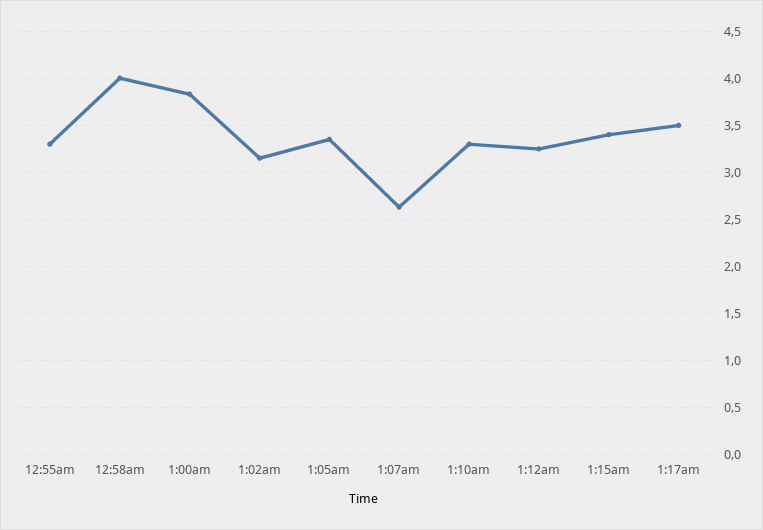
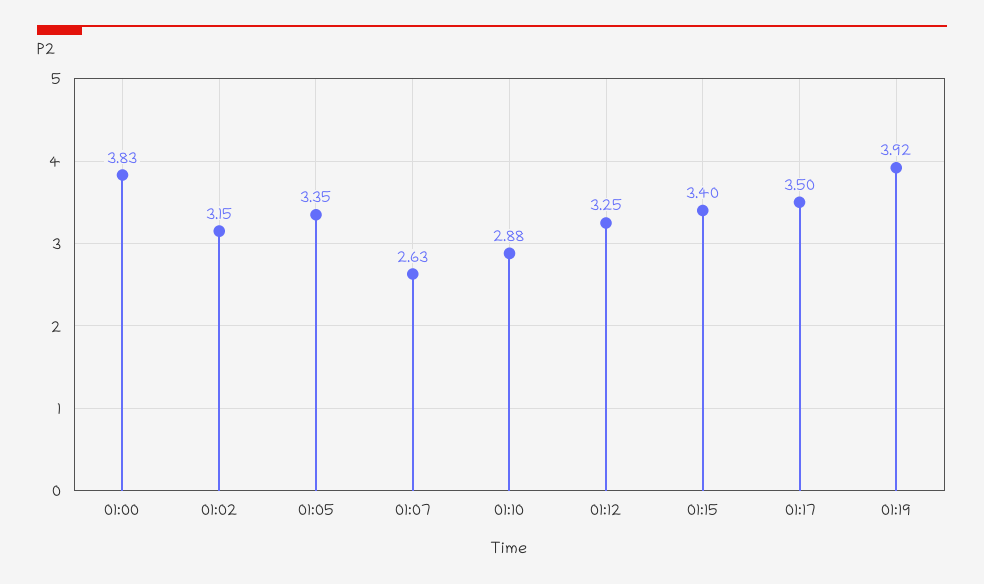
12:55am: 3.3 -> none
12:58am: 4 -> none
1:10am: 3.3 -> 2.88
01:19: none -> 3.92

